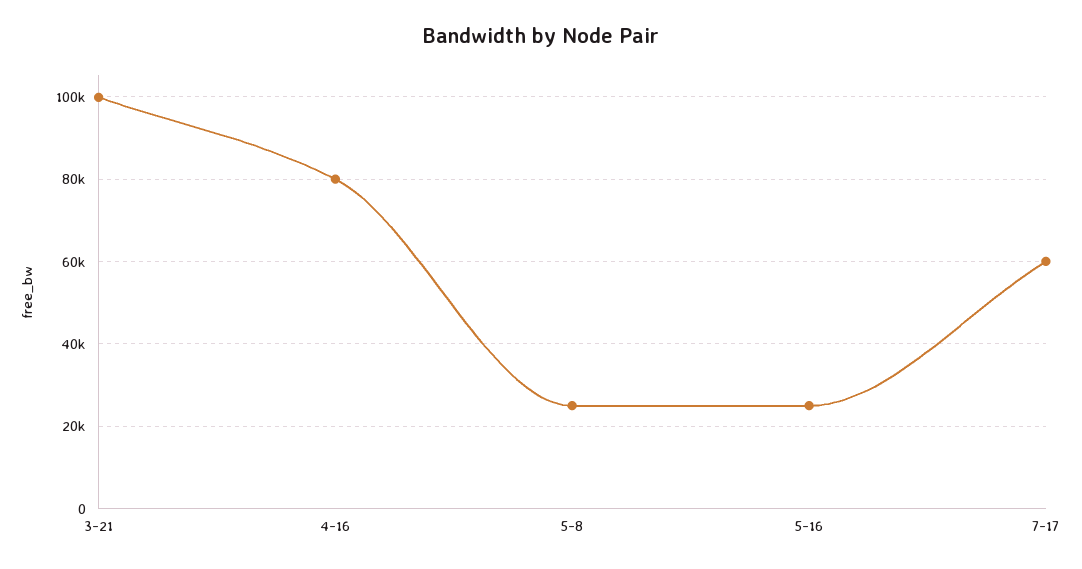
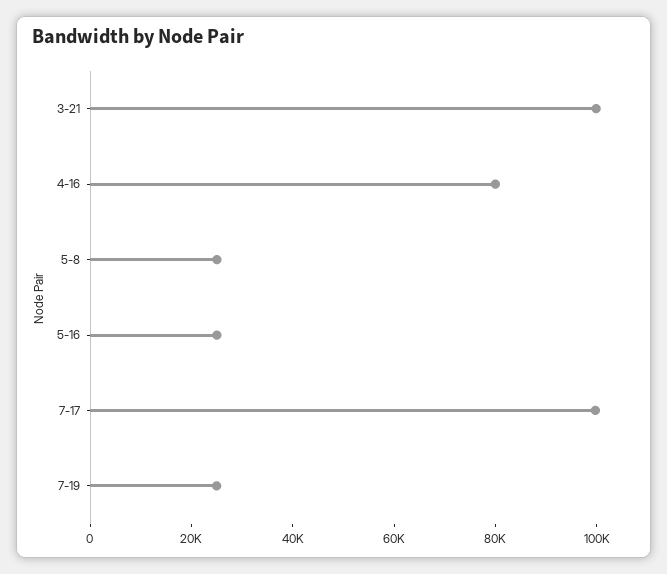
7-17: 60000 -> 100000
7-19: none -> 25000

